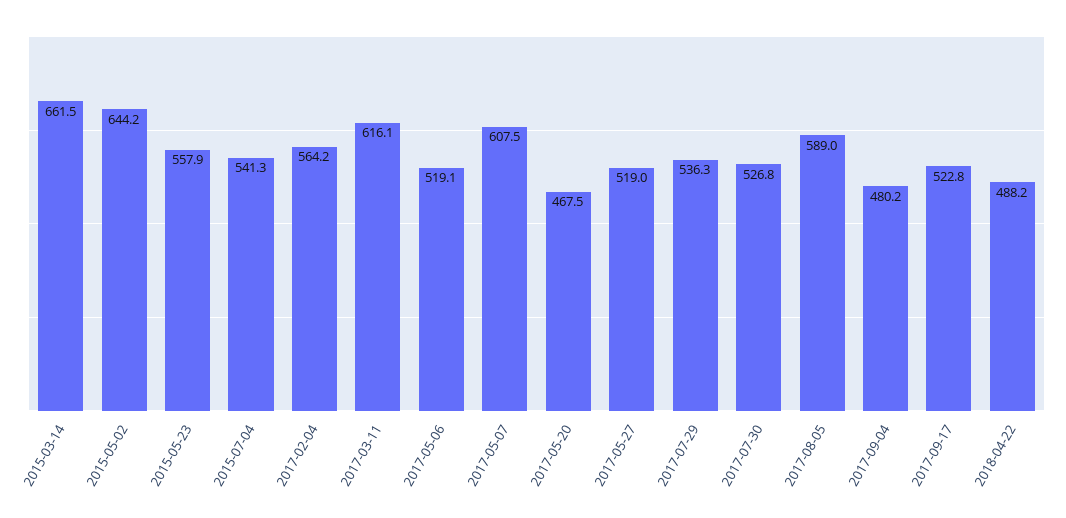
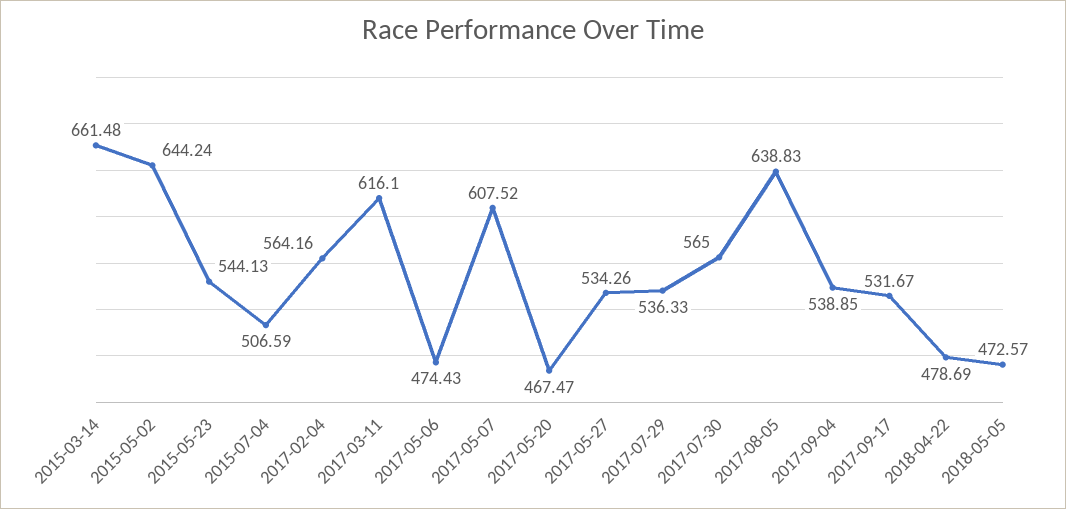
2015-05-23: 557.9 -> 544.13
2015-07-04: 541.3 -> 506.59
2017-05-06: 519.1 -> 474.43
2017-05-27: 519 -> 534.26
2017-07-30: 526.8 -> 565
2017-08-05: 589 -> 638.83
2017-09-04: 480.2 -> 538.85
2017-09-17: 522.8 -> 531.67
2018-04-22: 488.2 -> 478.69
2018-05-05: none -> 472.57

